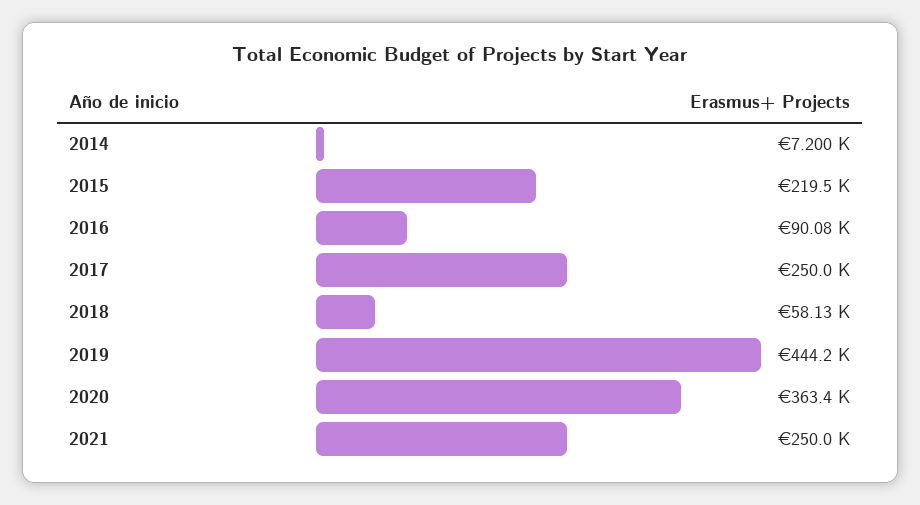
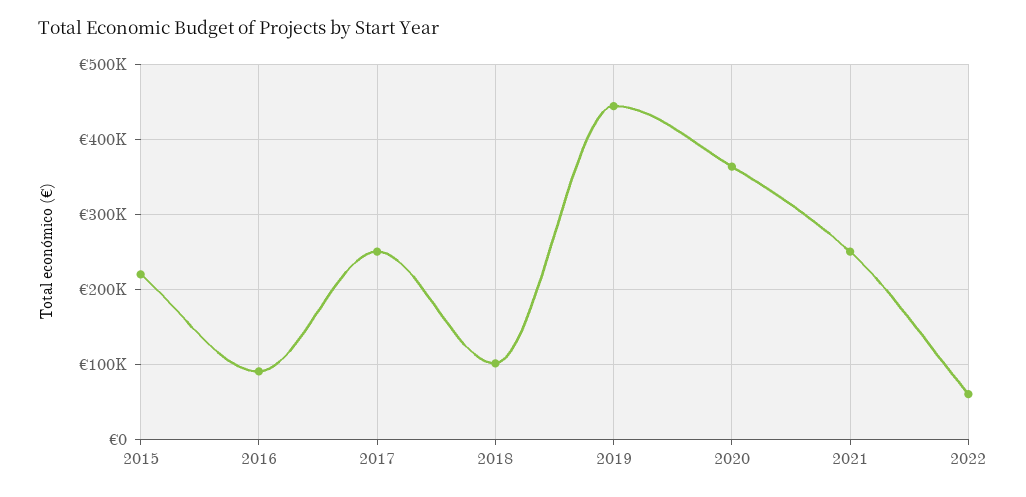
2014: 7200 -> none
2018: 58130 -> 100000
2022: none -> 60000

